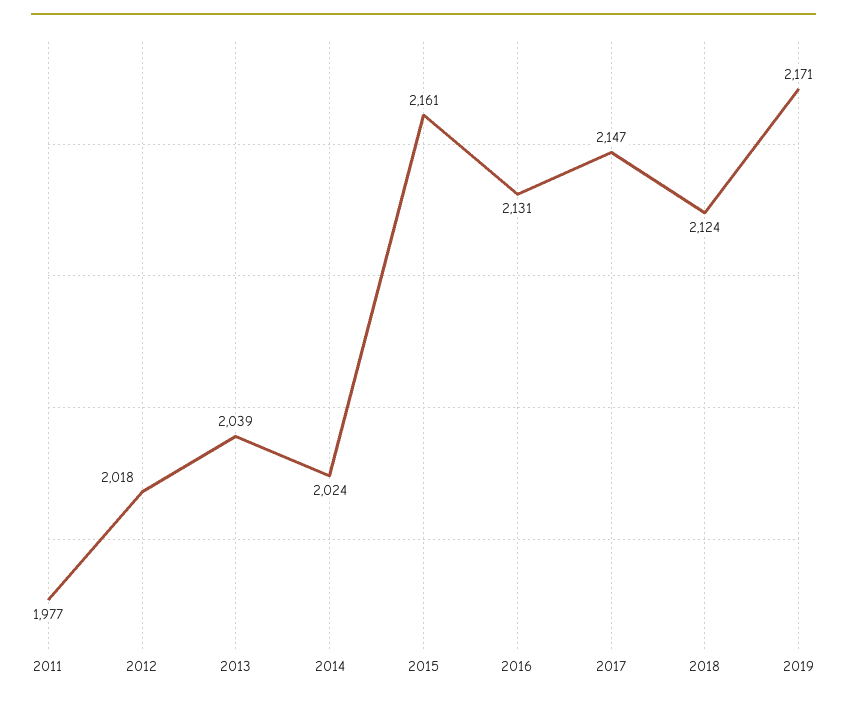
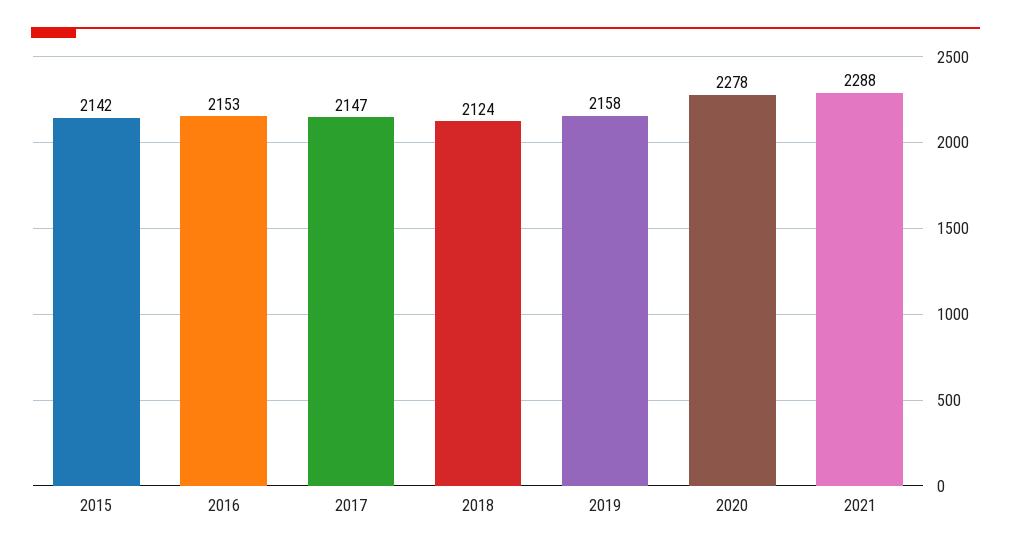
2011: 1977 -> none
2012: 2018 -> none
2013: 2039 -> none
2014: 2024 -> none
2015: 2161 -> 2142
2016: 2131 -> 2153
2019: 2171 -> 2158
2020: none -> 2278
2021: none -> 2288

